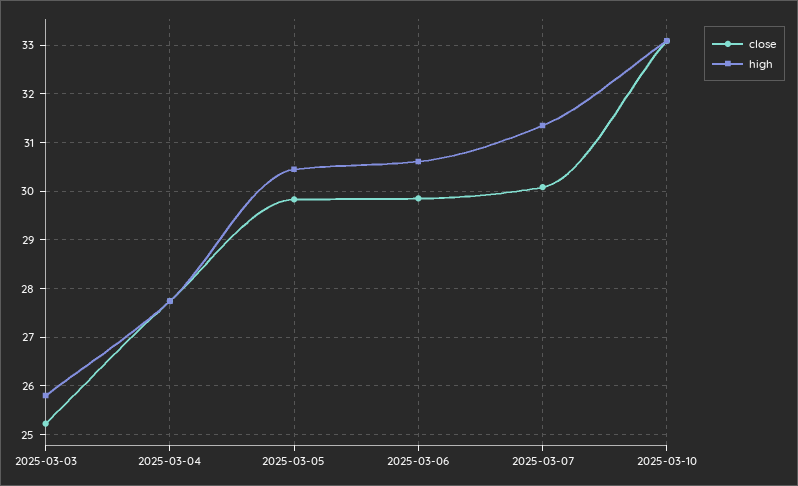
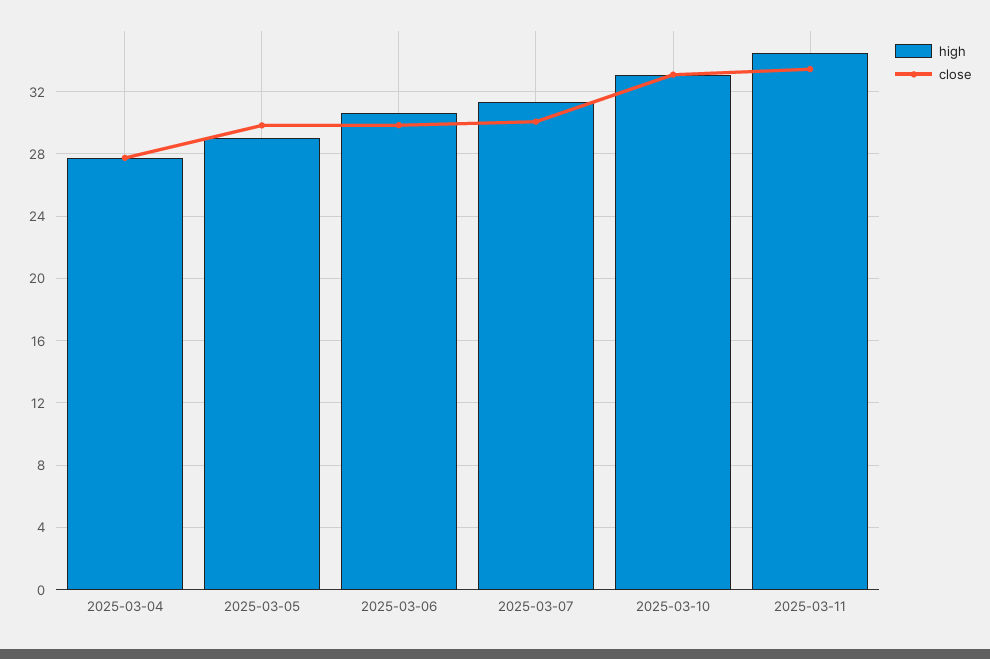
close, 2025-03-03: 25.2 -> none
high, 2025-03-03: 25.8 -> none
high, 2025-03-05: 30.4 -> 29
high, 2025-03-11: none -> 34.5
close, 2025-03-11: none -> 33.5

